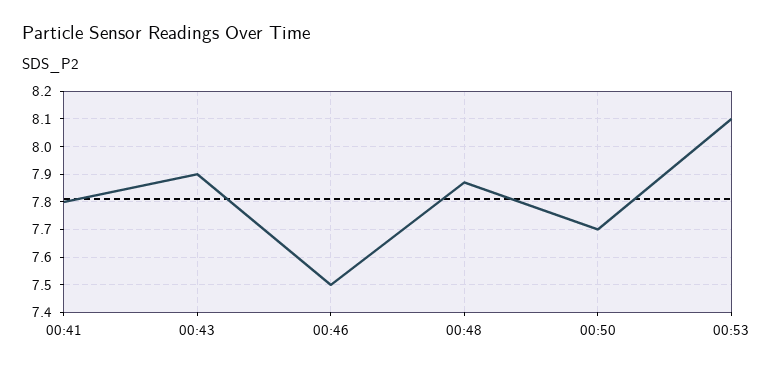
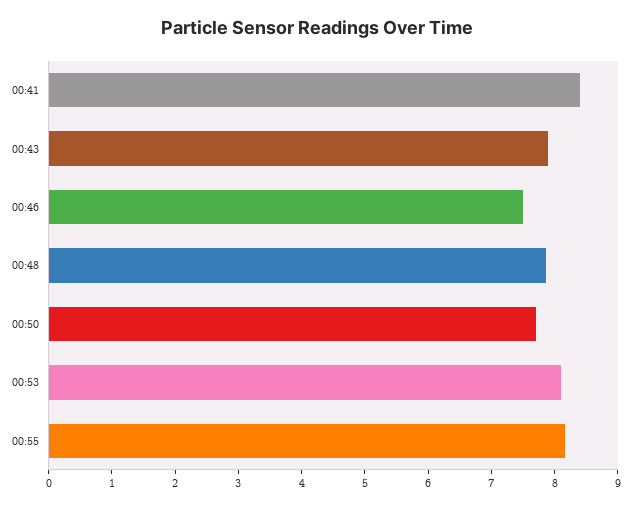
00:41: 7.8 -> 8.4
00:55: none -> 8.2

